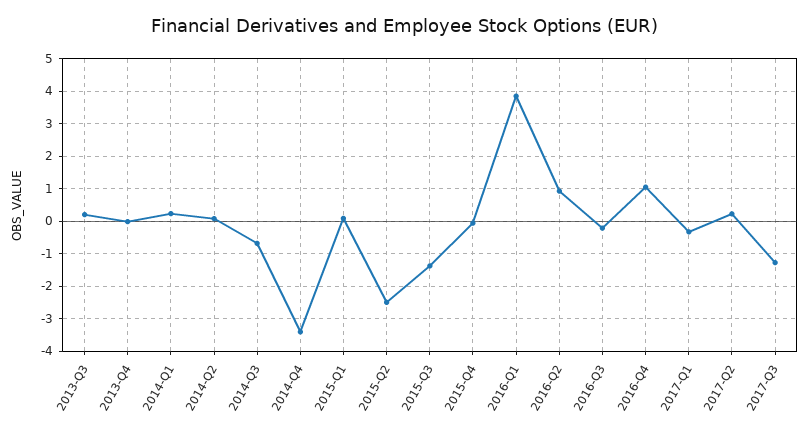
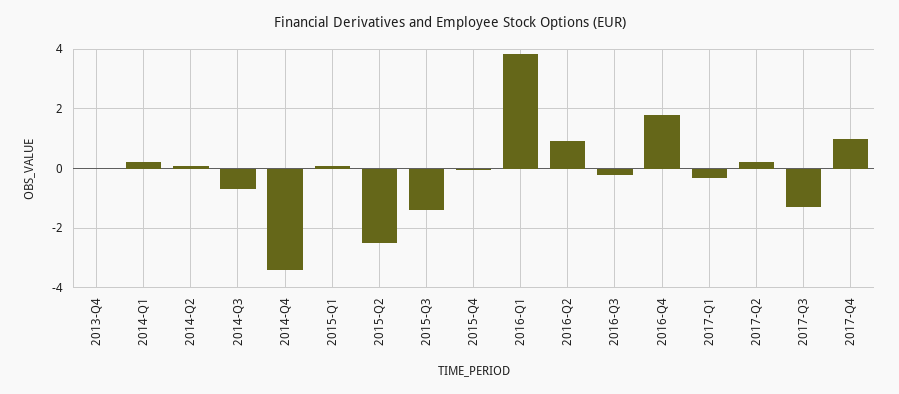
2013-Q3: 0.2 -> none
2016-Q4: 1 -> 1.75
2017-Q4: none -> 1

